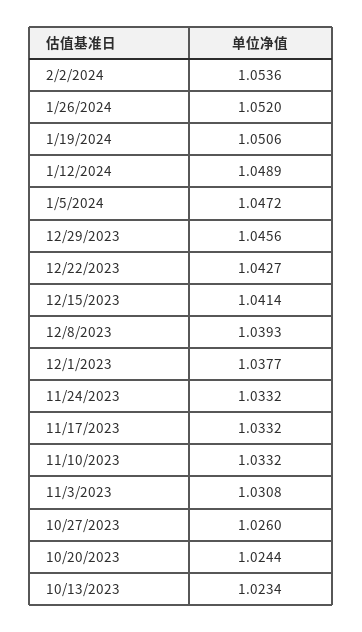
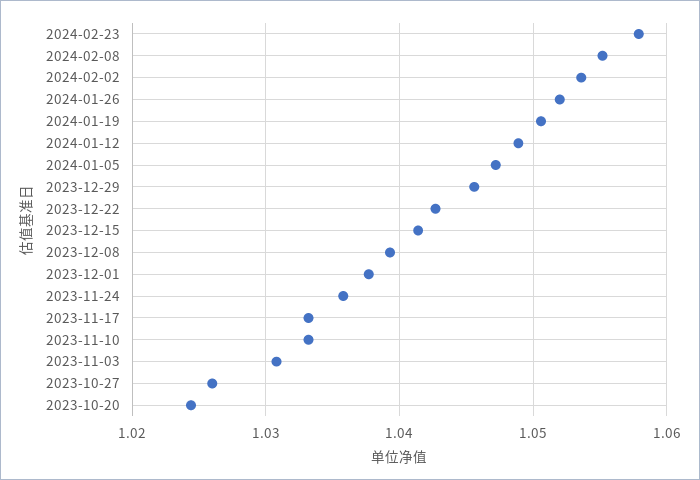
11/24/2023: 1.0332 -> 1.036
10/13/2023: 1.0234 -> none
2024-02-23: none -> 1.058
2024-02-08: none -> 1.055

